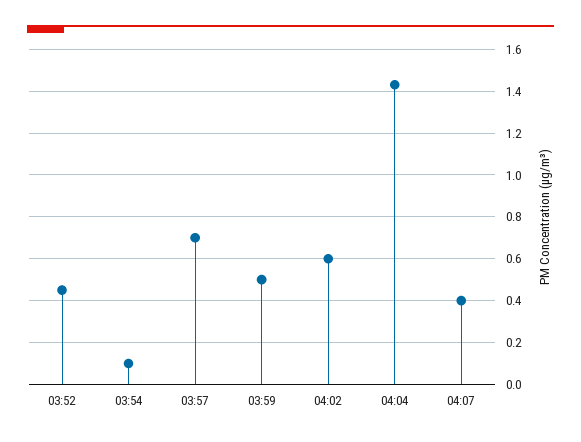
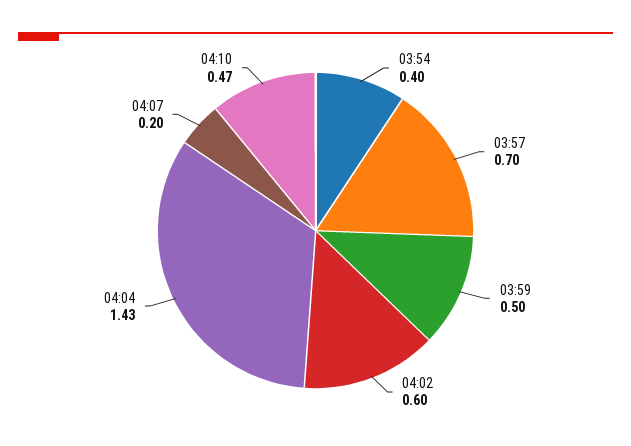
03:52: 0.45 -> none
03:54: 0.1 -> 0.4
04:07: 0.4 -> 0.2
04:10: none -> 0.47

